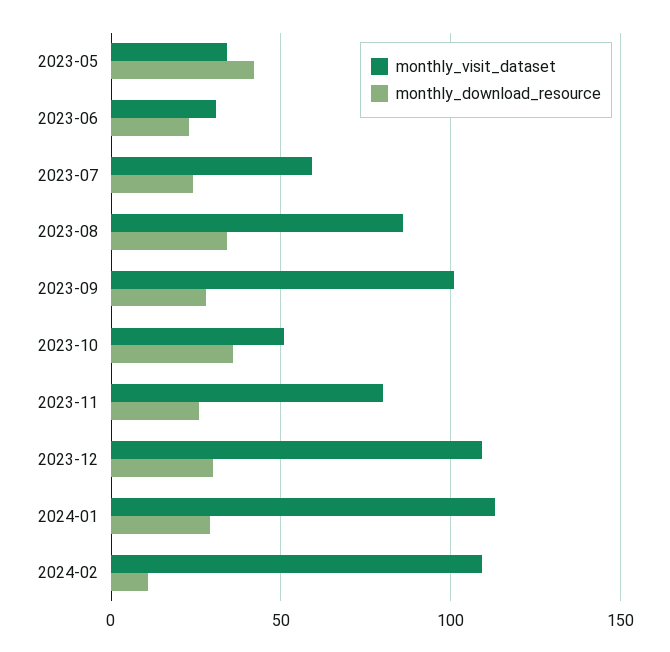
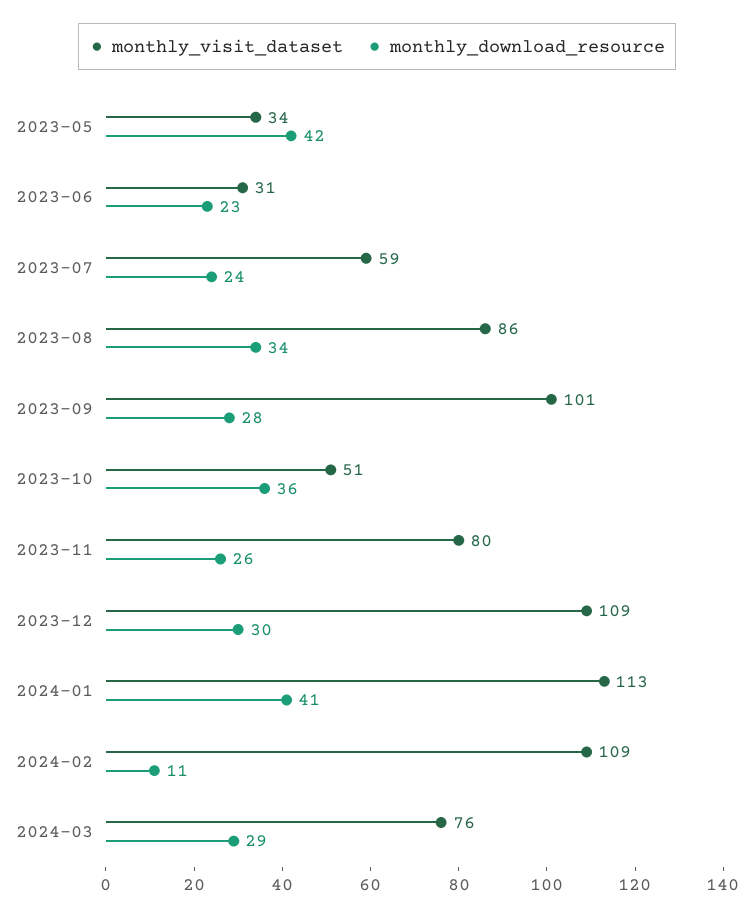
monthly_download_resource, 2024-01: 30 -> 41
monthly_visit_dataset, 2024-03: none -> 76
monthly_download_resource, 2024-03: none -> 29

